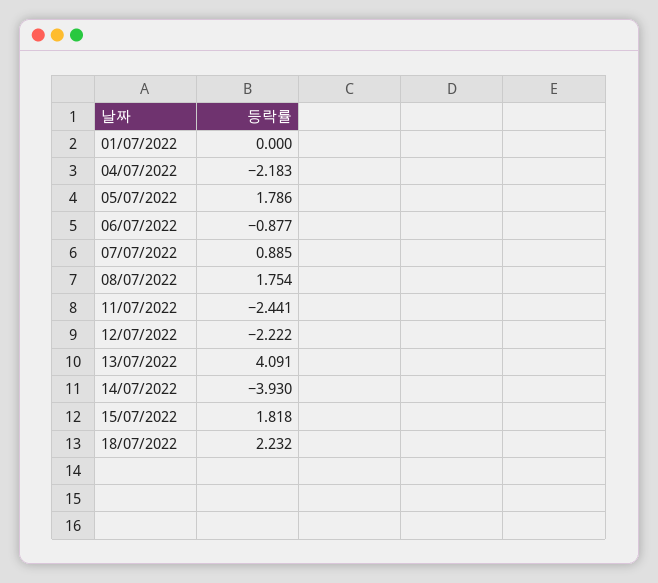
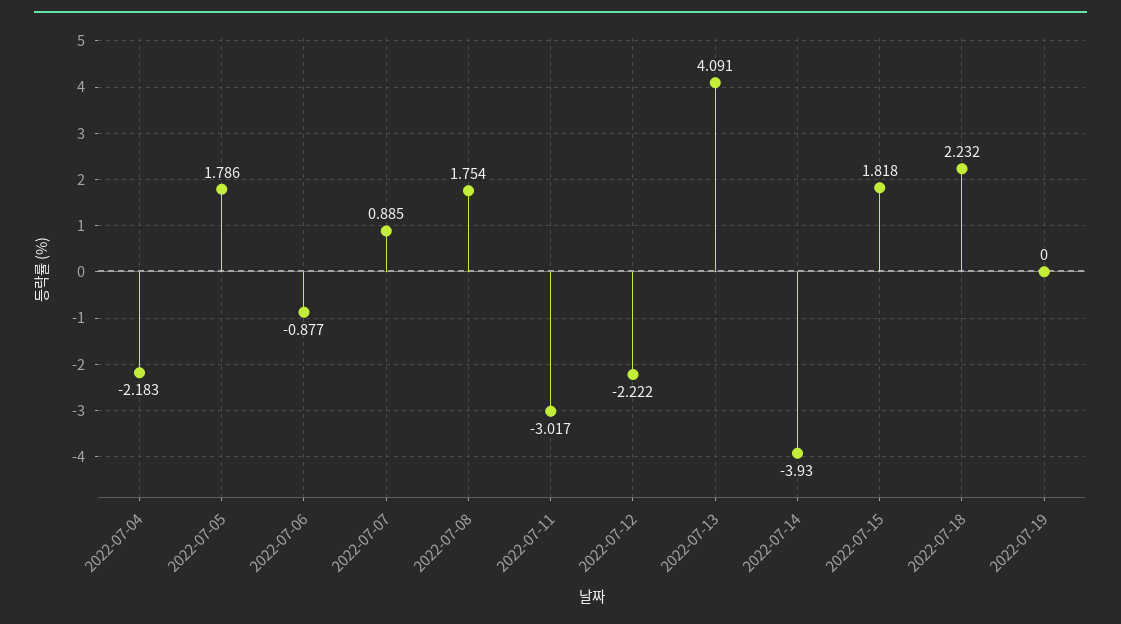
01/07/2022: 0 -> none
11/07/2022: -2.441 -> -3.017
2022-07-19: none -> 0

